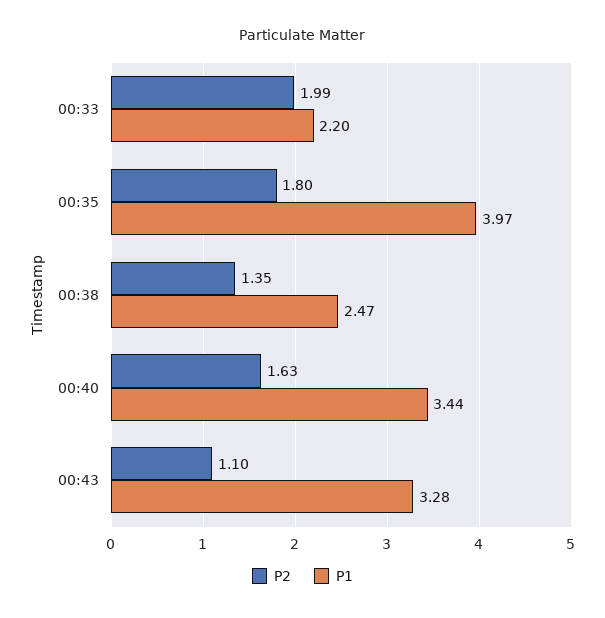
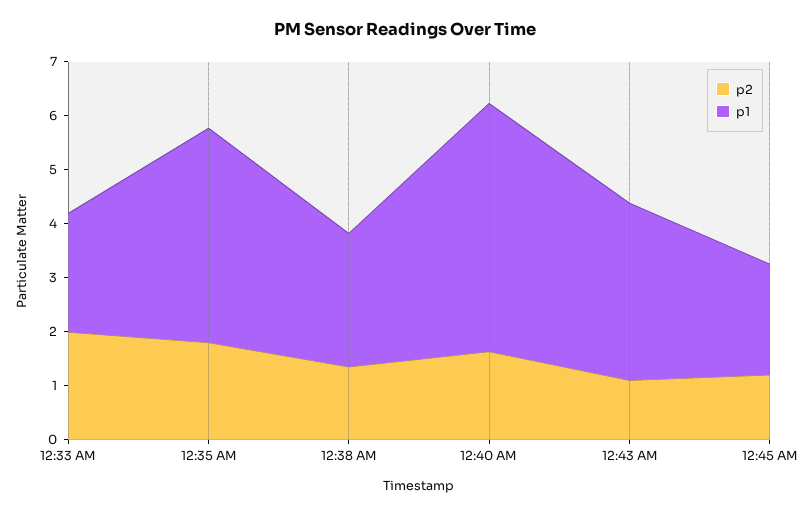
P1, 00:40: 3.44 -> 4.6
P2, 12:45 AM: none -> 1.2
P1, 12:45 AM: none -> 2

